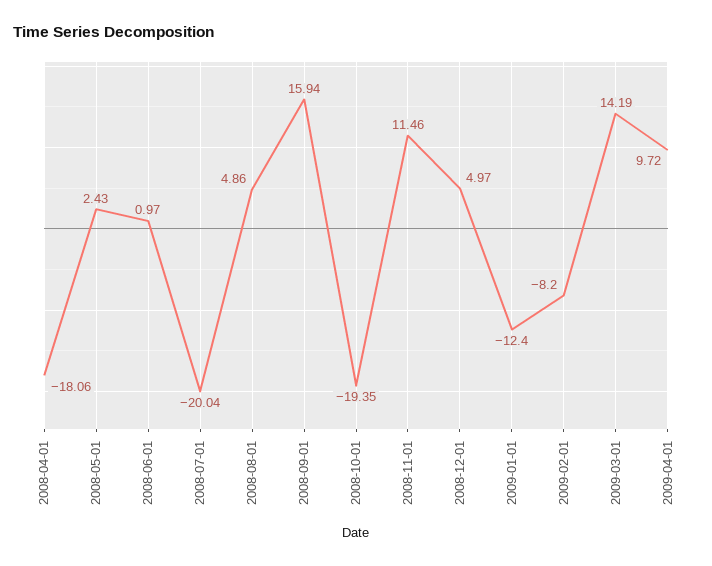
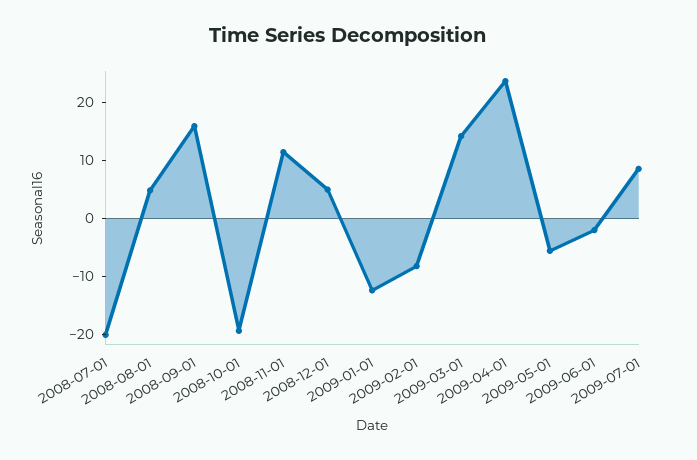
2008-04-01: -18.06 -> none
2008-05-01: 2.43 -> none
2008-06-01: 0.97 -> none
2009-04-01: 9.72 -> 24
2009-05-01: none -> -6
2009-06-01: none -> -2
2009-07-01: none -> 8

